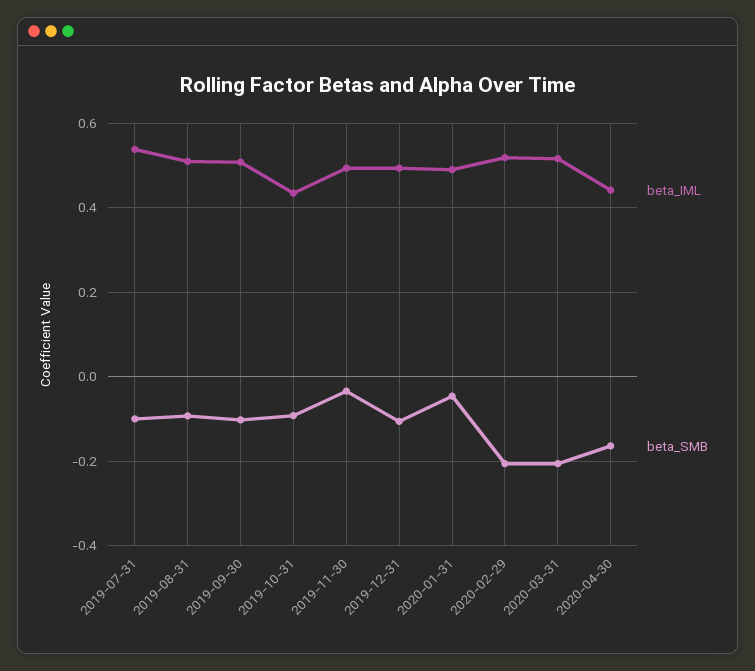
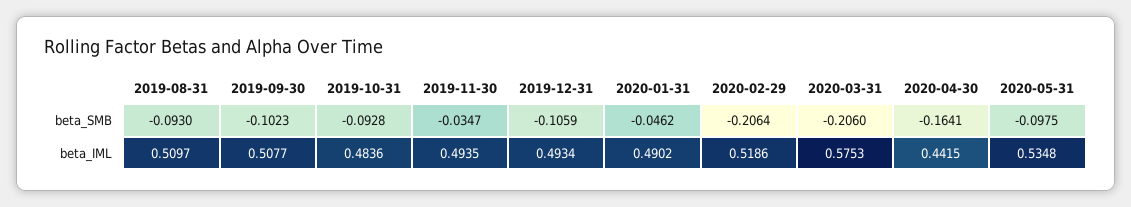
beta_IML, 2019-07-31: 0.54 -> none
beta_SMB, 2019-07-31: -0.1 -> none
beta_IML, 2019-10-31: 0.44 -> 0.4836
beta_IML, 2020-03-31: 0.52 -> 0.5753
beta_SMB, 2020-05-31: none -> -0.0975
beta_IML, 2020-05-31: none -> 0.5348

